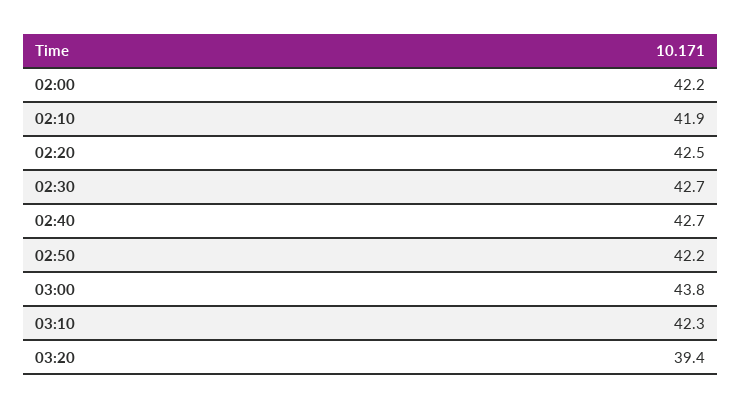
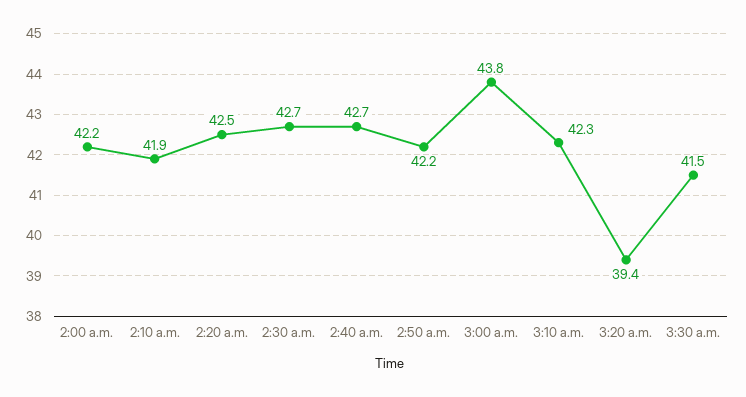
3:30 a.m.: none -> 41.5

